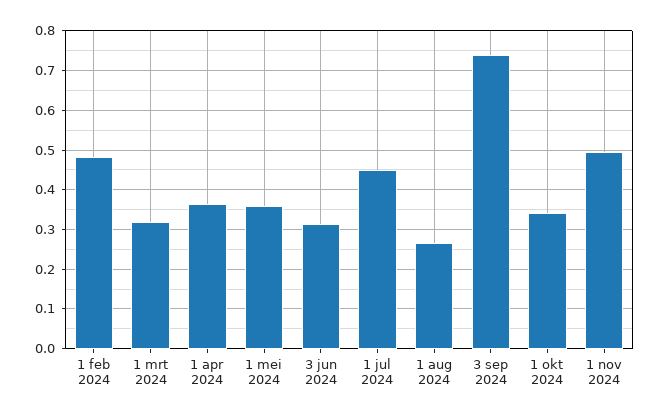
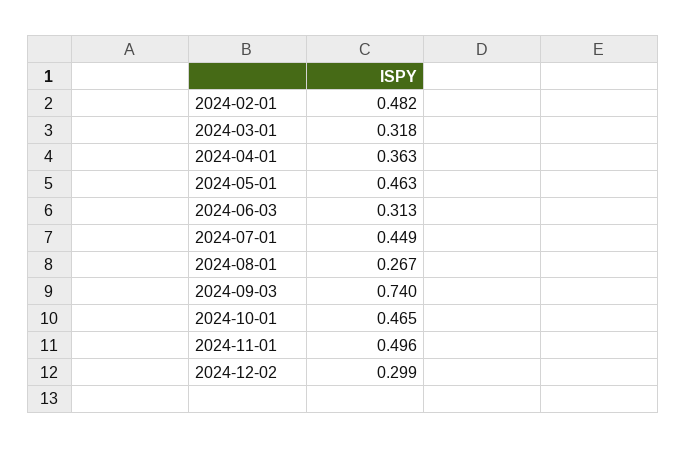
1 mei 2024: 0.36 -> 0.463
1 okt 2024: 0.34 -> 0.465
2024-12-02: none -> 0.299

